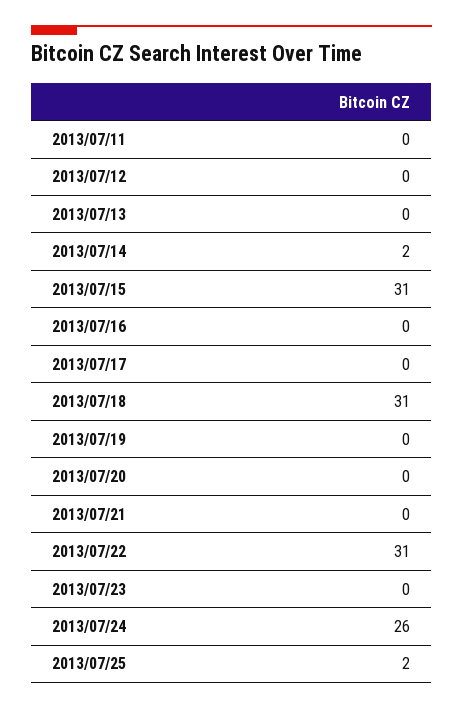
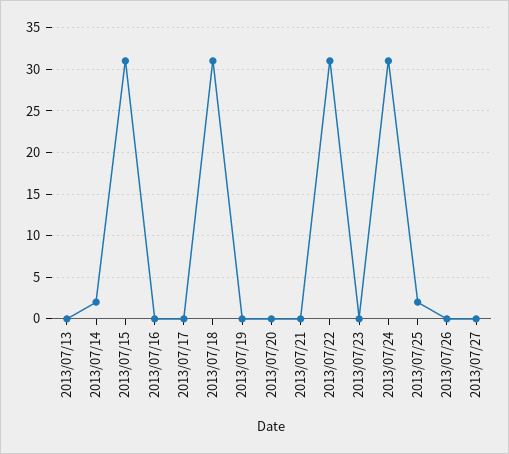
2013/07/11: 0 -> none
2013/07/12: 0 -> none
2013/07/24: 26 -> 31
2013/07/26: none -> 0
2013/07/27: none -> 0

